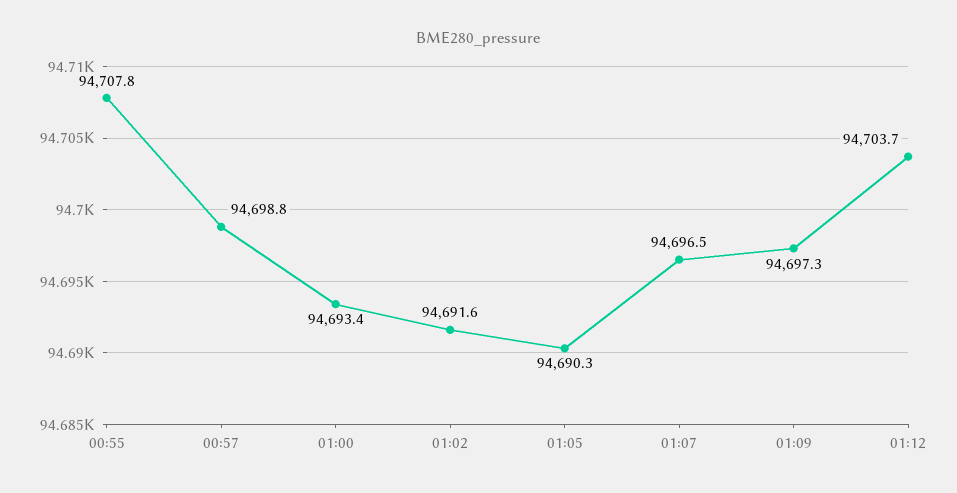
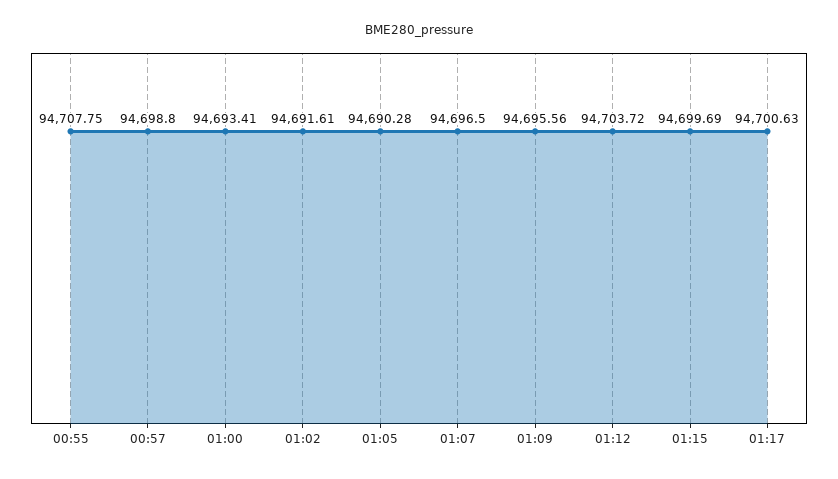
01:09: 94697.3 -> 94695.56
01:15: none -> 94699.69
01:17: none -> 94700.63

